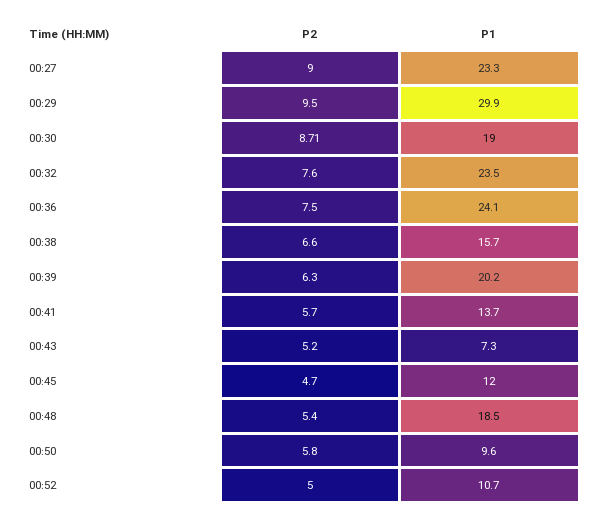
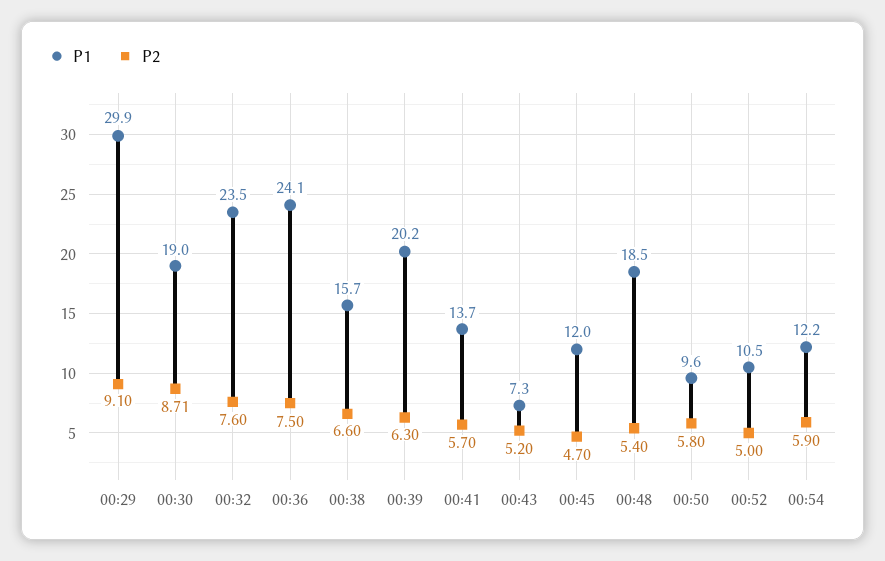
P2, 00:27: 9 -> none
P1, 00:27: 23.3 -> none
P2, 00:29: 9.5 -> 9.1
P1, 00:52: 10.7 -> 10.5
P1, 00:54: none -> 12.2
P2, 00:54: none -> 5.9

